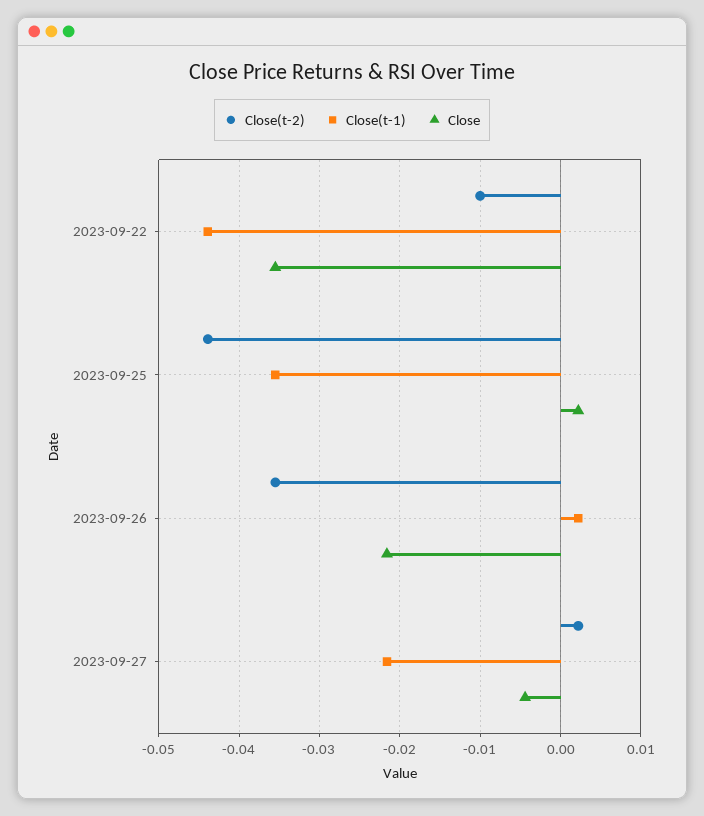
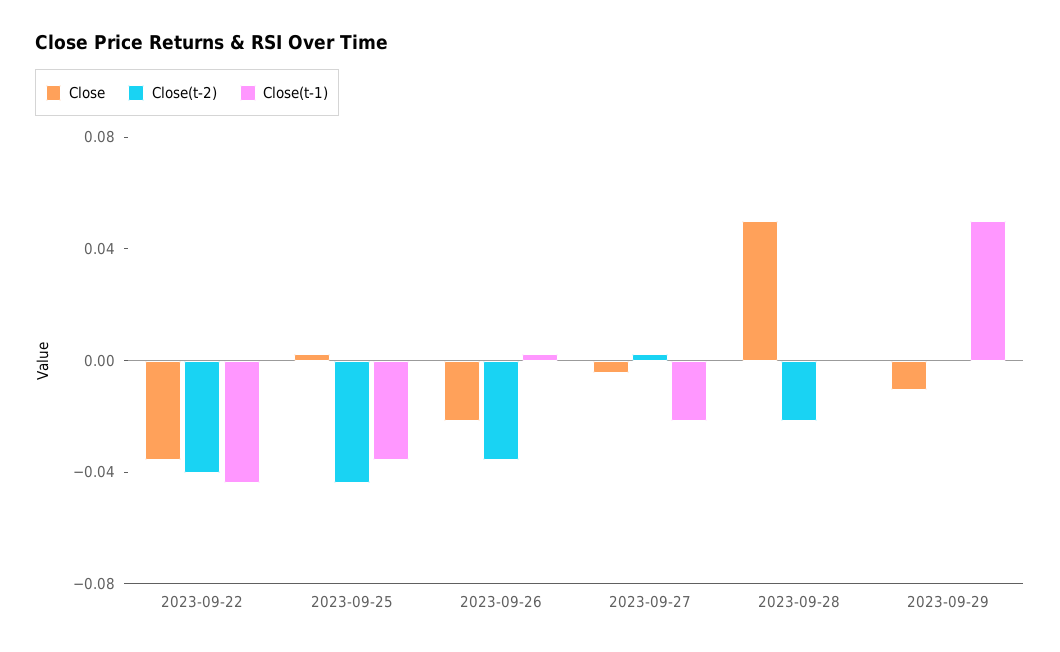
Close(t-2), 2023-09-22: -0.01 -> -0.04
Close, 2023-09-28: none -> 0.05
Close(t-2), 2023-09-28: none -> -0.02
Close(t-1), 2023-09-28: none -> 0
Close, 2023-09-29: none -> -0.01
Close(t-2), 2023-09-29: none -> 0
Close(t-1), 2023-09-29: none -> 0.05

